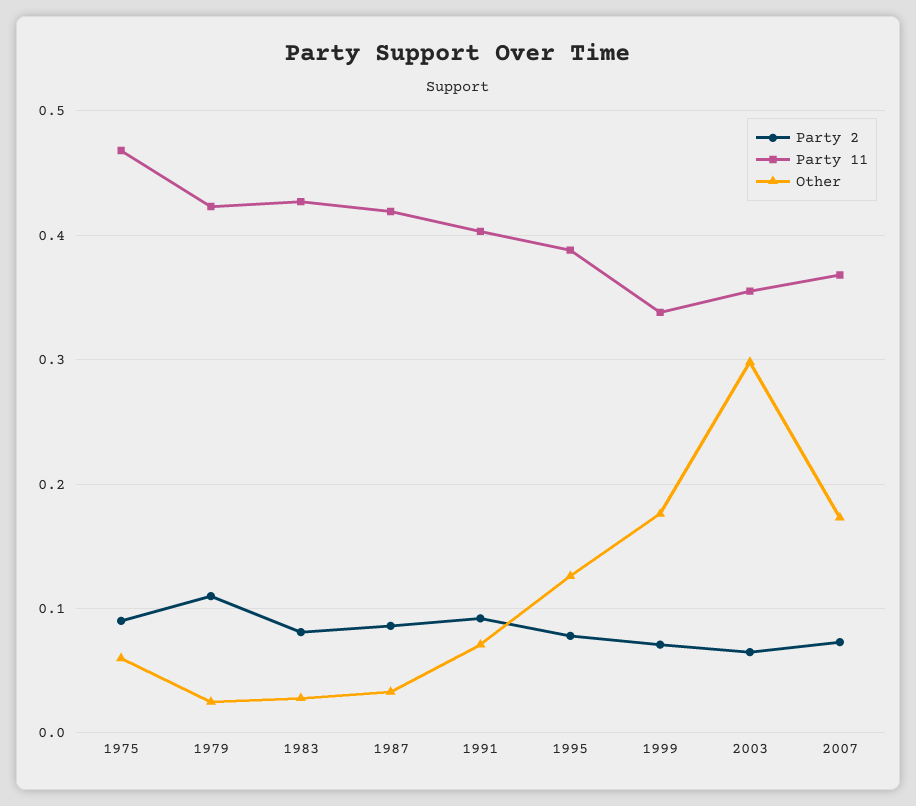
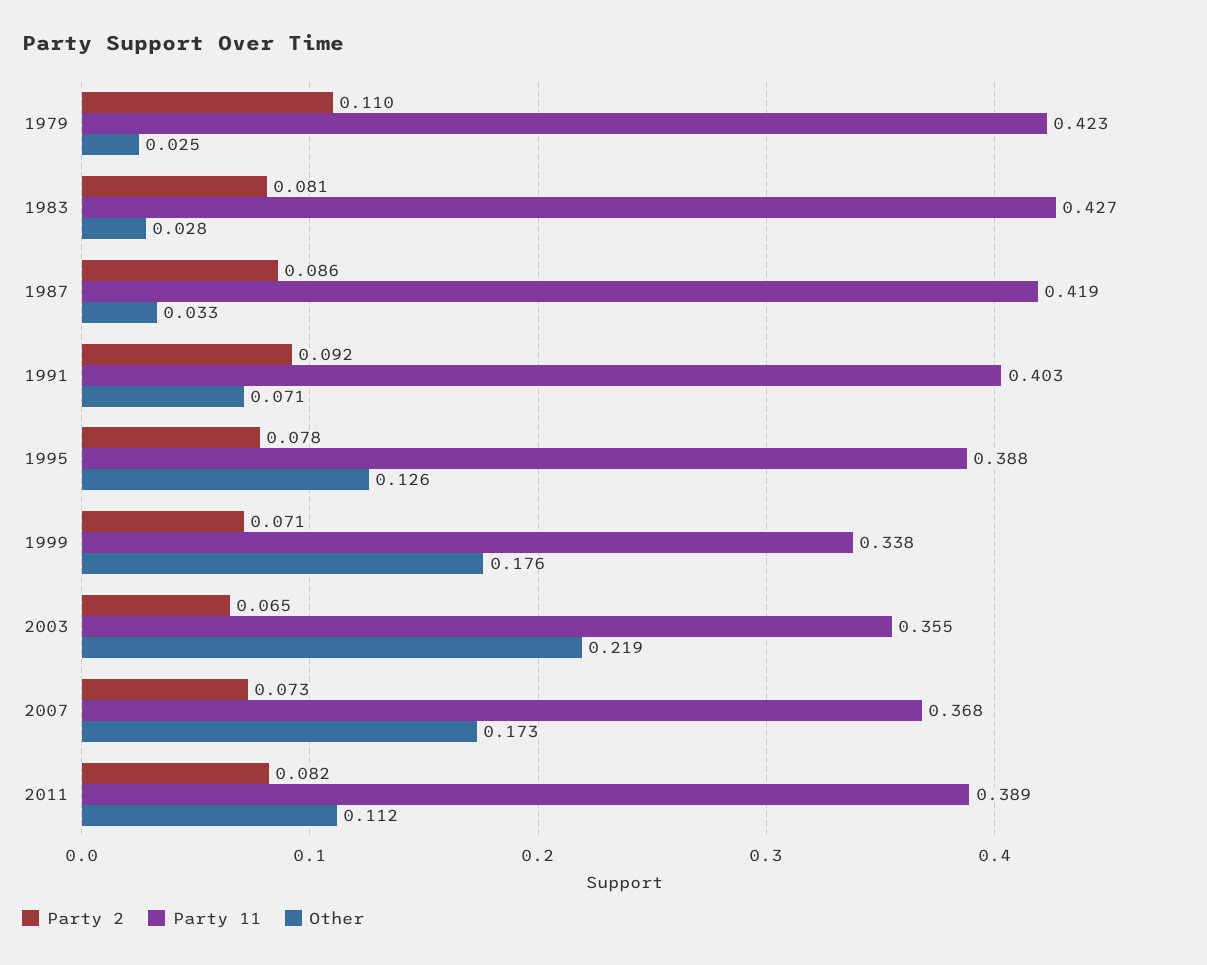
Party 2, 1975: 0.09 -> none
Party 11, 1975: 0.47 -> none
Other, 1975: 0.06 -> none
Other, 2003: 0.3 -> 0.219
Party 2, 2011: none -> 0.082
Party 11, 2011: none -> 0.389
Other, 2011: none -> 0.112

